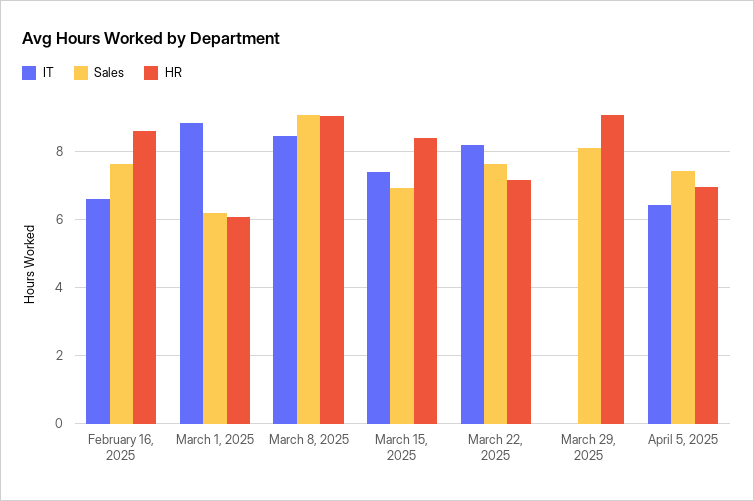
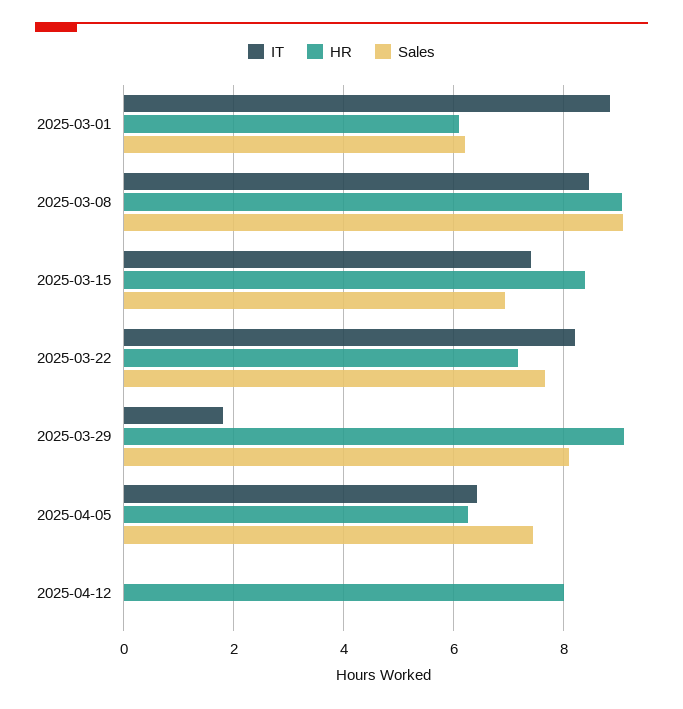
IT, February 16, 2025: 6.6 -> none
Sales, February 16, 2025: 7.6 -> none
HR, February 16, 2025: 8.6 -> none
IT, March 29, 2025: 0 -> 1.8
HR, April 5, 2025: 7 -> 6.2
IT, 2025-04-12: none -> 0
HR, 2025-04-12: none -> 8
Sales, 2025-04-12: none -> 0

